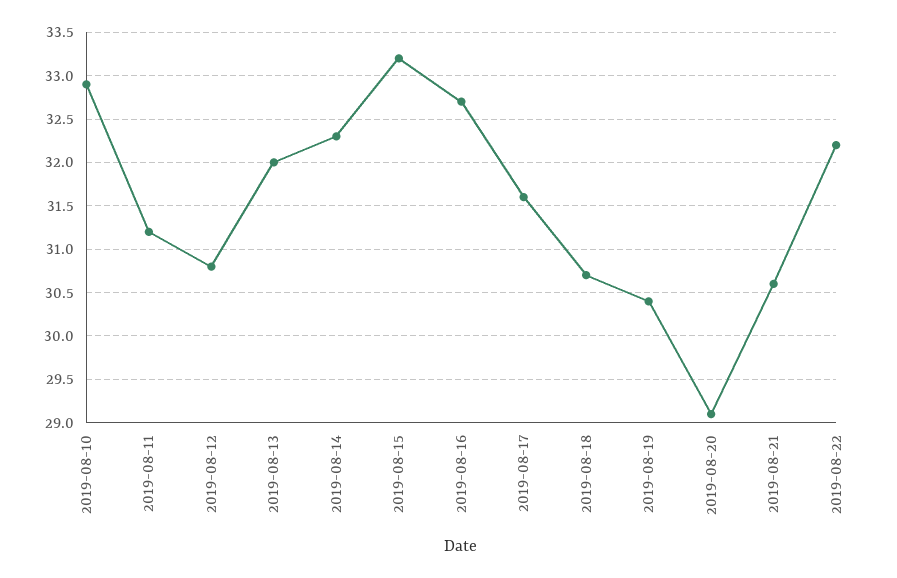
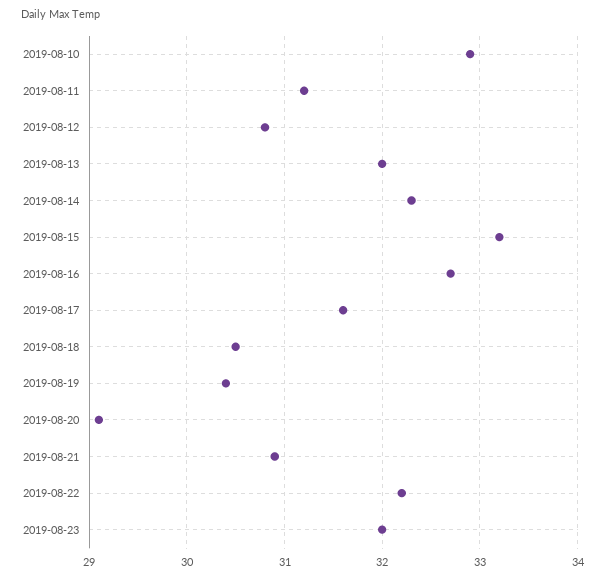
2019-08-18: 30.7 -> 30.5
2019-08-21: 30.6 -> 30.9
2019-08-23: none -> 32

